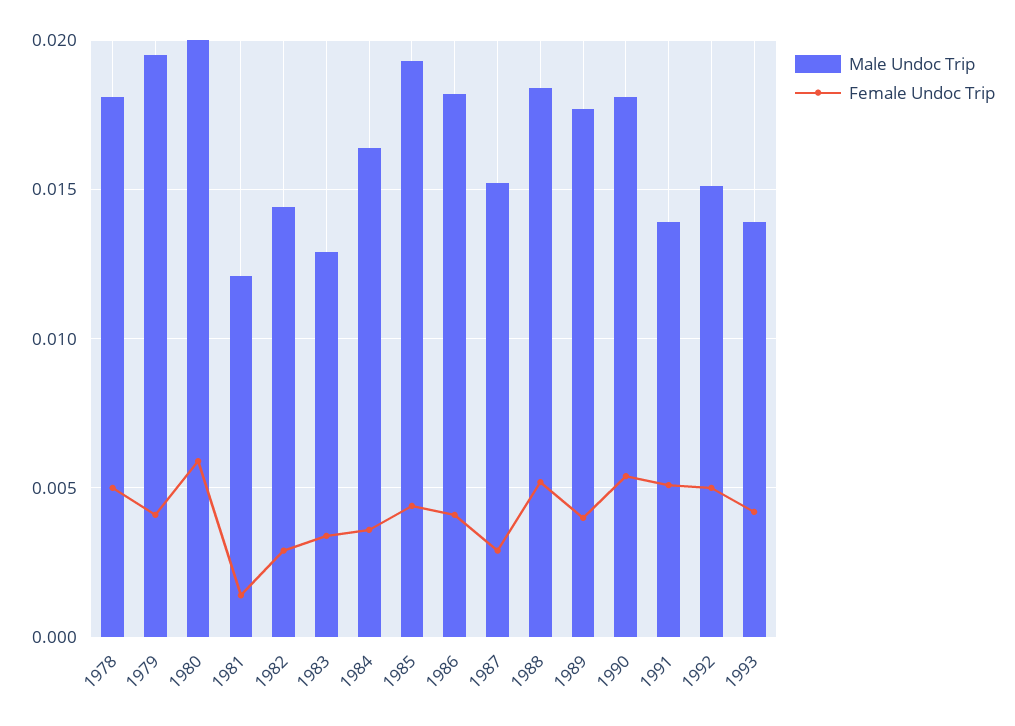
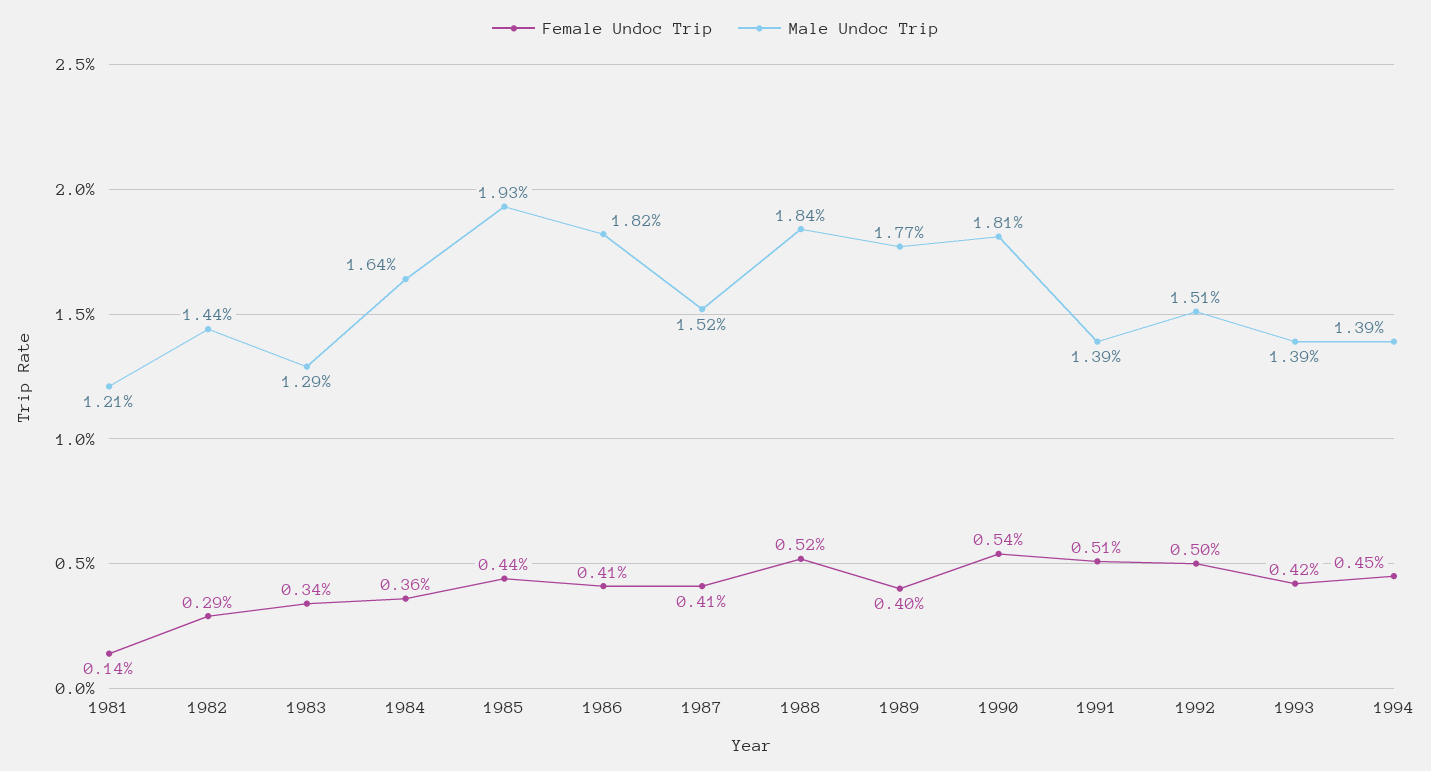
Male Undoc Trip, 1978: 0.018 -> none
Female Undoc Trip, 1978: 0.005 -> none
Male Undoc Trip, 1979: 0.0195 -> none
Female Undoc Trip, 1979: 0.004 -> none
Male Undoc Trip, 1980: 0.02 -> none
Female Undoc Trip, 1980: 0.006 -> none
Female Undoc Trip, 1987: 0.003 -> 0.0041
Female Undoc Trip, 1994: none -> 0.0045
Male Undoc Trip, 1994: none -> 0.0139

